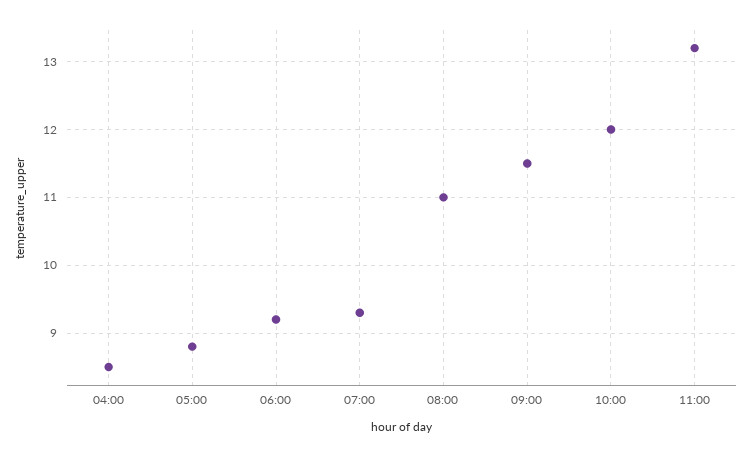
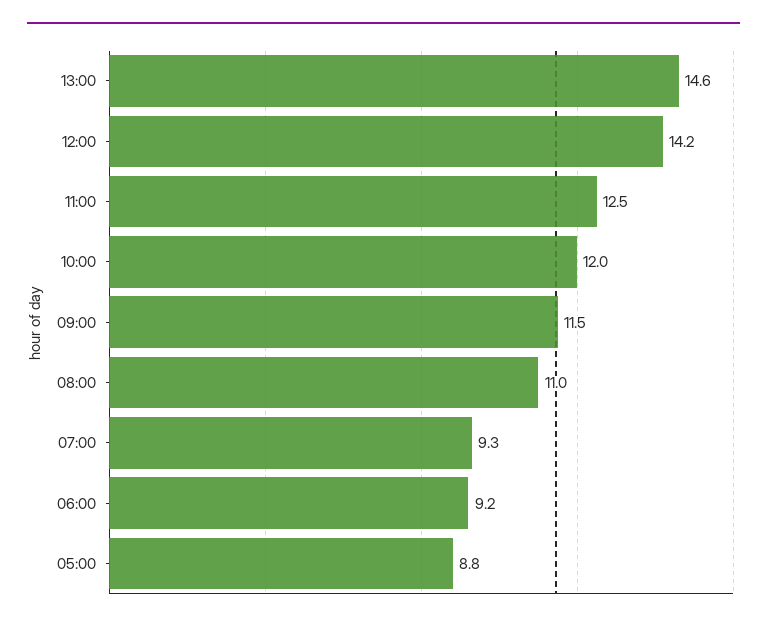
04:00: 8.5 -> none
11:00: 13.2 -> 12.5
13:00: none -> 14.6
12:00: none -> 14.2

